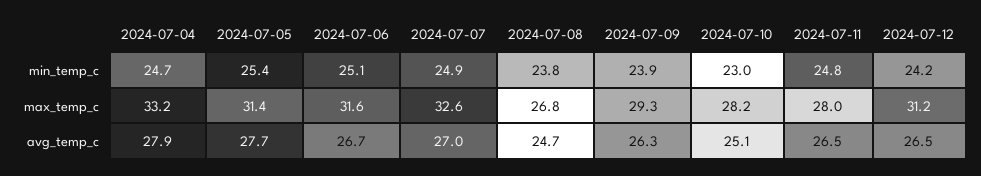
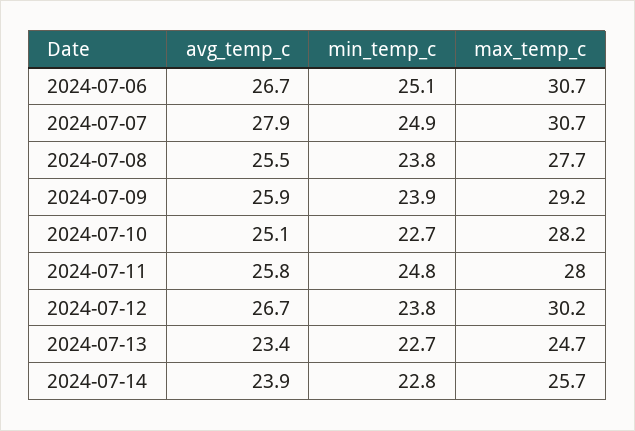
2024-07-04, min_temp_c: 24.7 -> none
2024-07-05, min_temp_c: 25.4 -> none
2024-07-10, min_temp_c: 23 -> 22.7
2024-07-12, min_temp_c: 24.2 -> 23.8
2024-07-04, max_temp_c: 33.2 -> none
2024-07-05, max_temp_c: 31.4 -> none
2024-07-06, max_temp_c: 31.6 -> 30.7
2024-07-07, max_temp_c: 32.6 -> 30.7
2024-07-08, max_temp_c: 26.8 -> 27.7
2024-07-09, max_temp_c: 29.3 -> 29.2
2024-07-12, max_temp_c: 31.2 -> 30.2
2024-07-04, avg_temp_c: 27.9 -> none
2024-07-05, avg_temp_c: 27.7 -> none
2024-07-07, avg_temp_c: 27 -> 27.9
2024-07-08, avg_temp_c: 24.7 -> 25.5
2024-07-09, avg_temp_c: 26.3 -> 25.9
2024-07-11, avg_temp_c: 26.5 -> 25.8
2024-07-12, avg_temp_c: 26.5 -> 26.7
2024-07-13, avg_temp_c: none -> 23.4
2024-07-13, min_temp_c: none -> 22.7
2024-07-13, max_temp_c: none -> 24.7
2024-07-14, avg_temp_c: none -> 23.9
2024-07-14, min_temp_c: none -> 22.8
2024-07-14, max_temp_c: none -> 25.7

